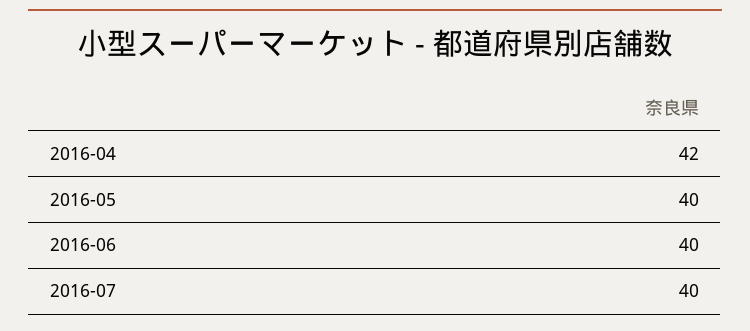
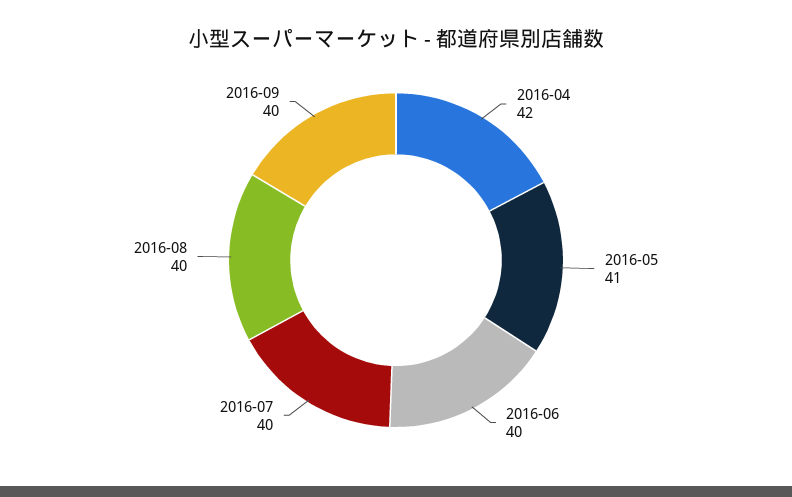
2016-05: 40 -> 41
2016-08: none -> 40
2016-09: none -> 40

